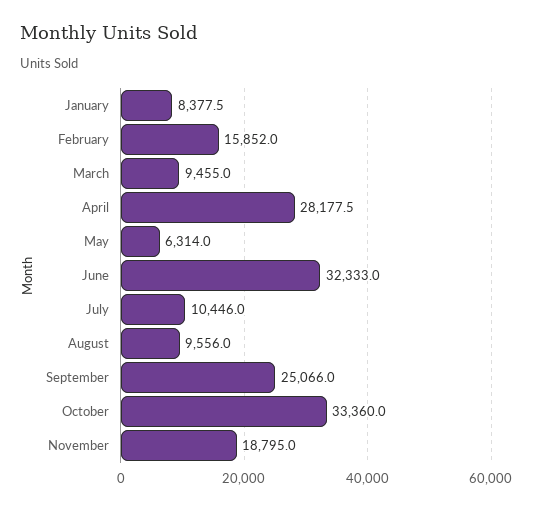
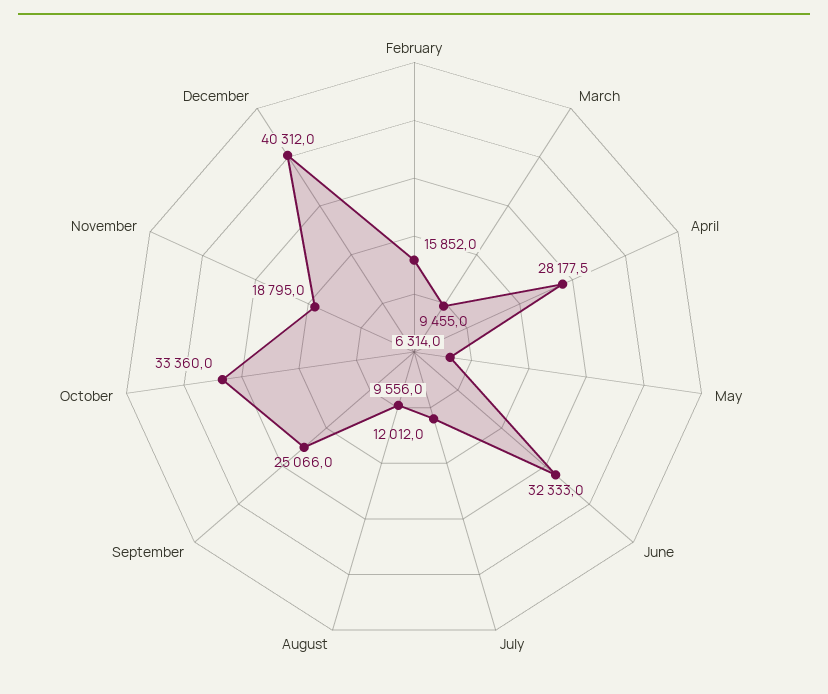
January: 8377.5 -> none
July: 10446 -> 12012
December: none -> 40312

